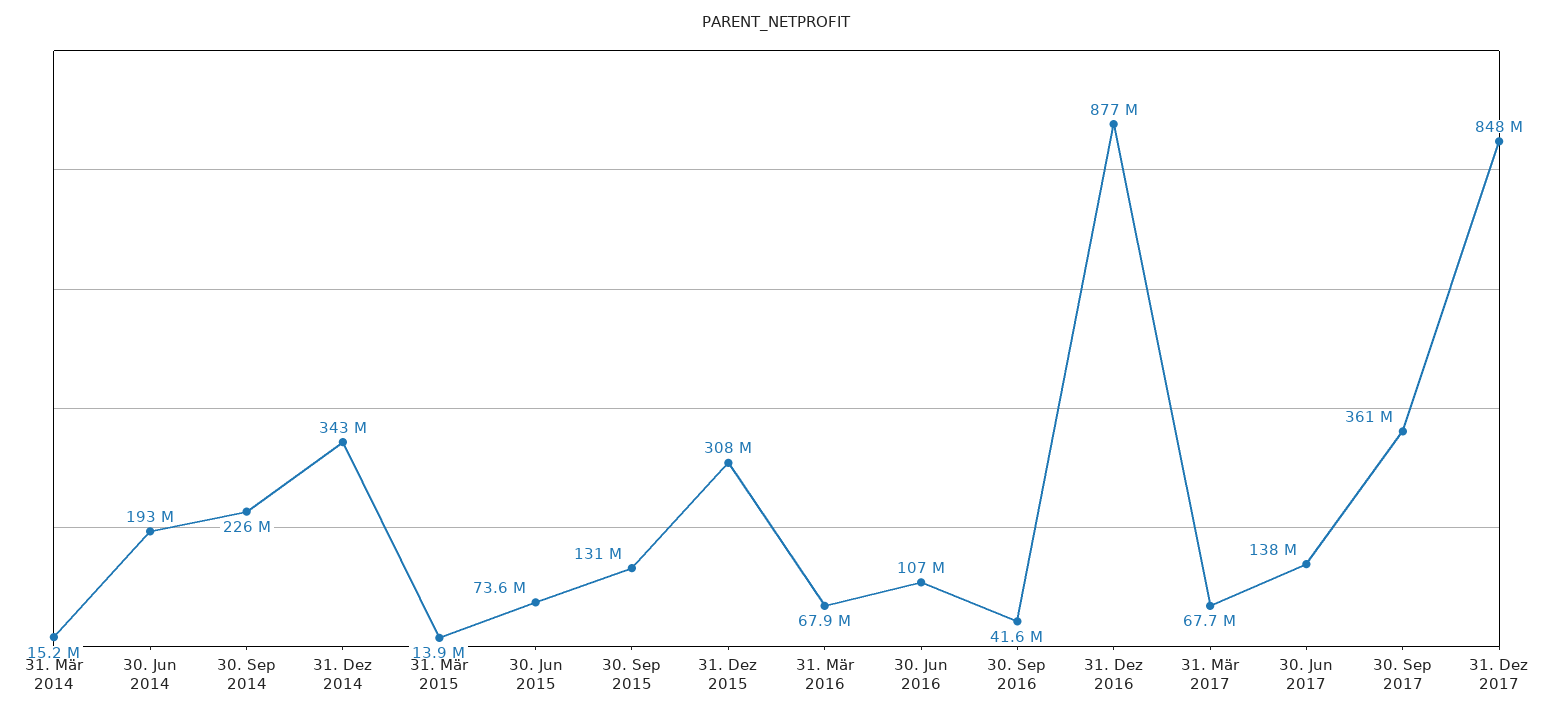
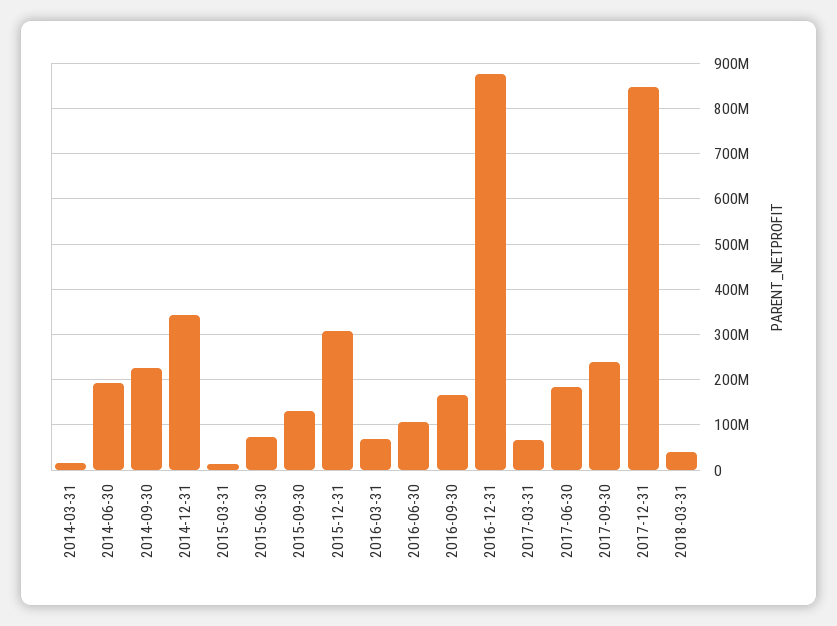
30. Sep 2016: 41600000 -> 160000000
30. Jun 2017: 138000000 -> 180000000
30. Sep 2017: 361000000 -> 240000000
2018-03-31: none -> 40000000

